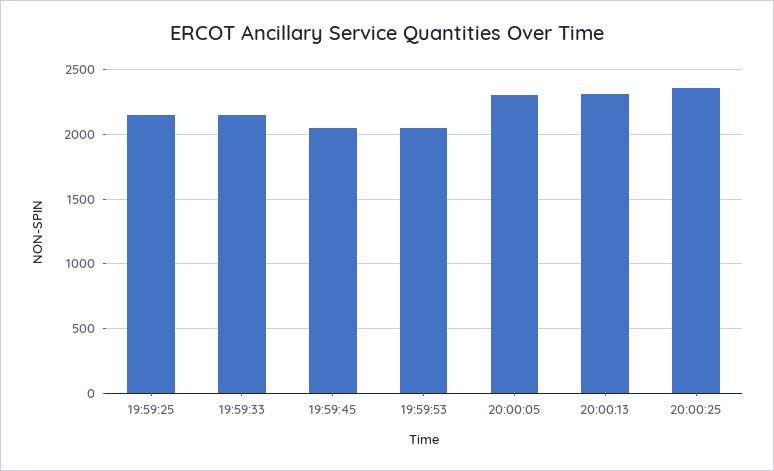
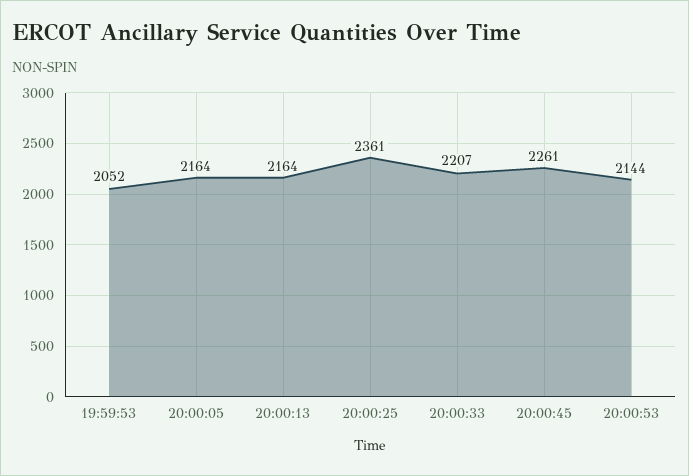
19:59:25: 2150 -> none
19:59:33: 2150 -> none
19:59:45: 2050 -> none
20:00:05: 2300 -> 2164
20:00:13: 2300 -> 2164
20:00:33: none -> 2207
20:00:45: none -> 2261
20:00:53: none -> 2144

